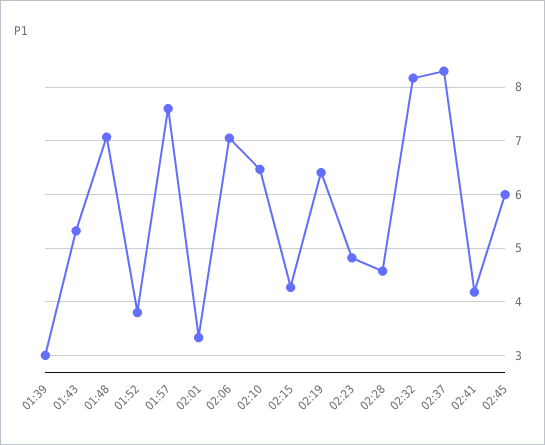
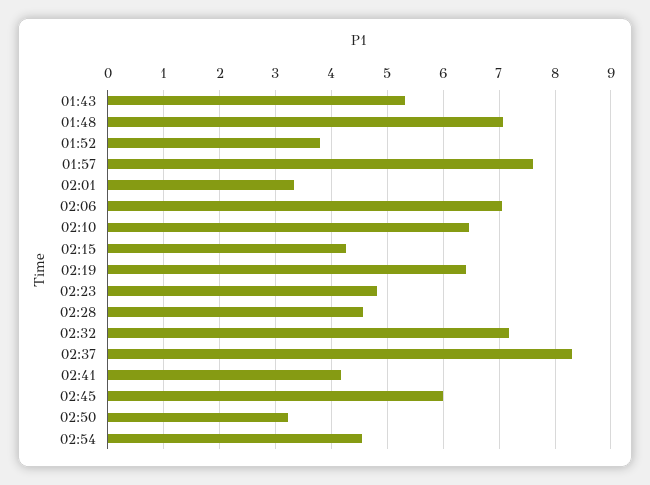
01:39: 3 -> none
02:32: 8.2 -> 7.2
02:50: none -> 3.2
02:54: none -> 4.6

